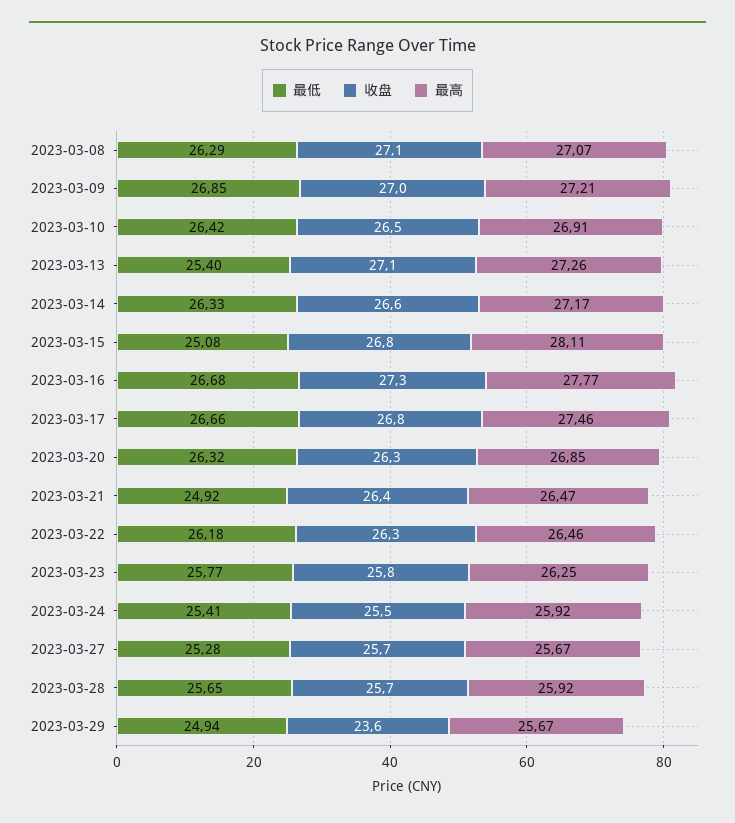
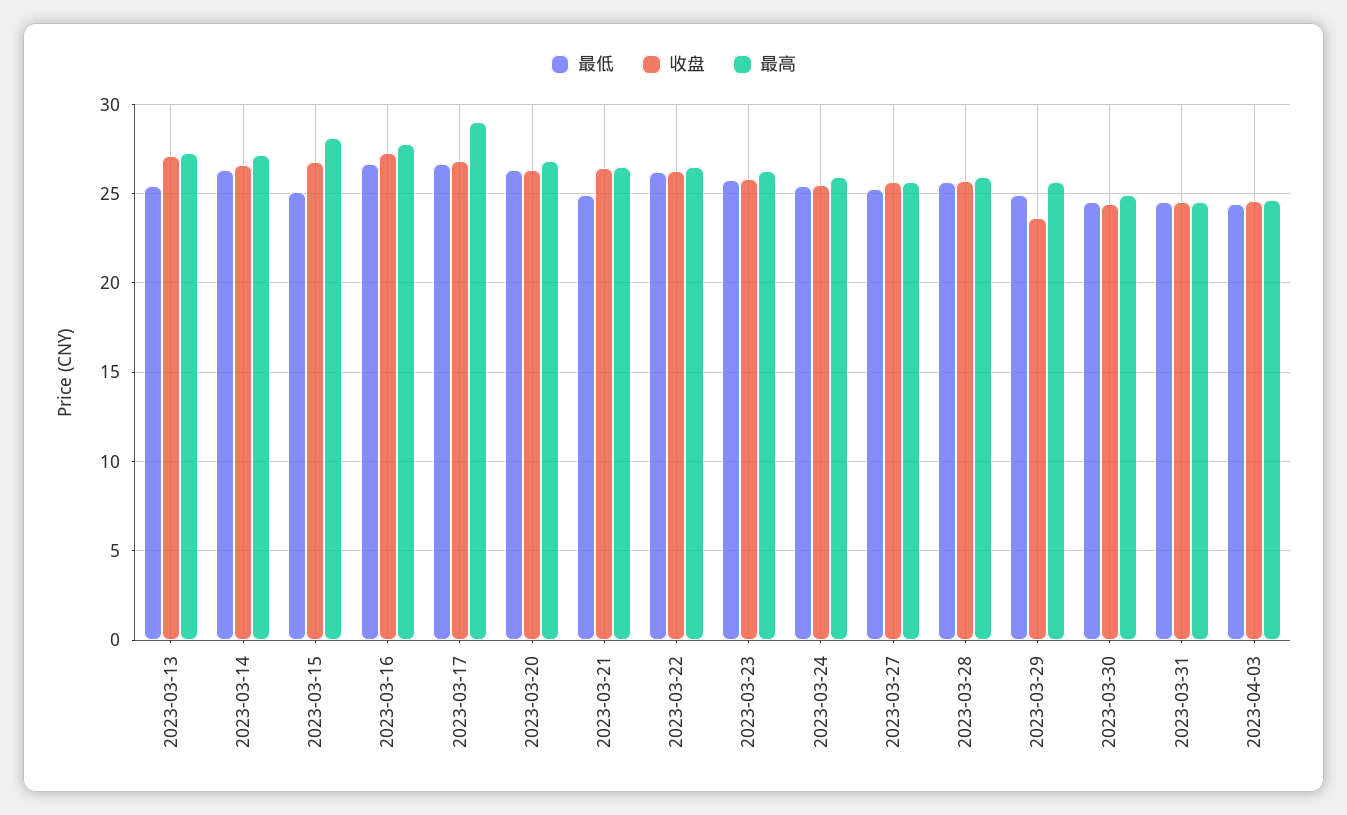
最低, 2023-03-08: 26.29 -> none
收盘, 2023-03-08: 27.1 -> none
最高, 2023-03-08: 27.07 -> none
最低, 2023-03-09: 26.85 -> none
收盘, 2023-03-09: 27 -> none
最高, 2023-03-09: 27.21 -> none
最低, 2023-03-10: 26.42 -> none
收盘, 2023-03-10: 26.5 -> none
最高, 2023-03-10: 26.91 -> none
最高, 2023-03-17: 27.46 -> 29
最低, 2023-03-30: none -> 24.5
收盘, 2023-03-30: none -> 24.5
最高, 2023-03-30: none -> 25
最低, 2023-03-31: none -> 24.5
收盘, 2023-03-31: none -> 24.5
最高, 2023-03-31: none -> 24.5
最低, 2023-04-03: none -> 24.5
收盘, 2023-04-03: none -> 24.5
最高, 2023-04-03: none -> 24.5

